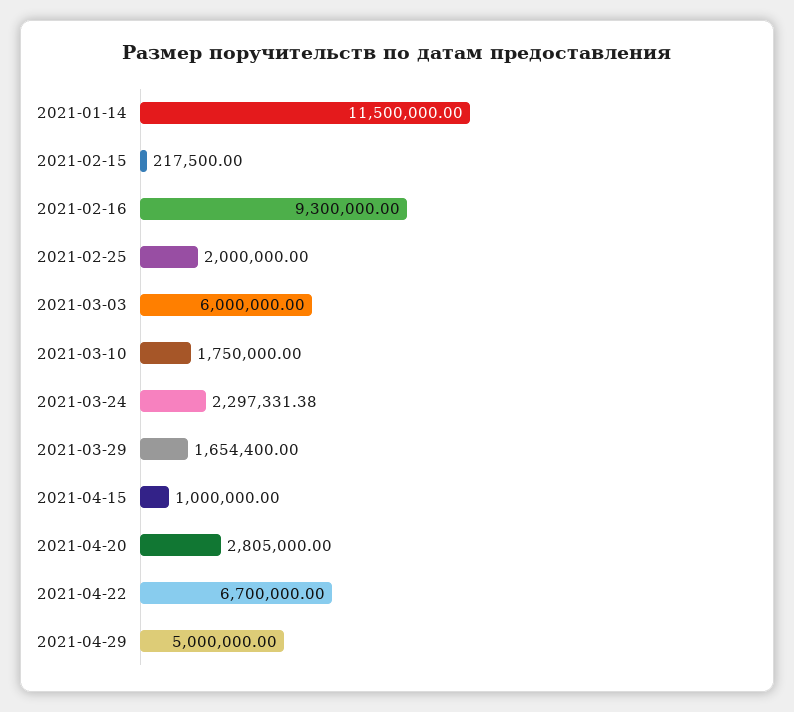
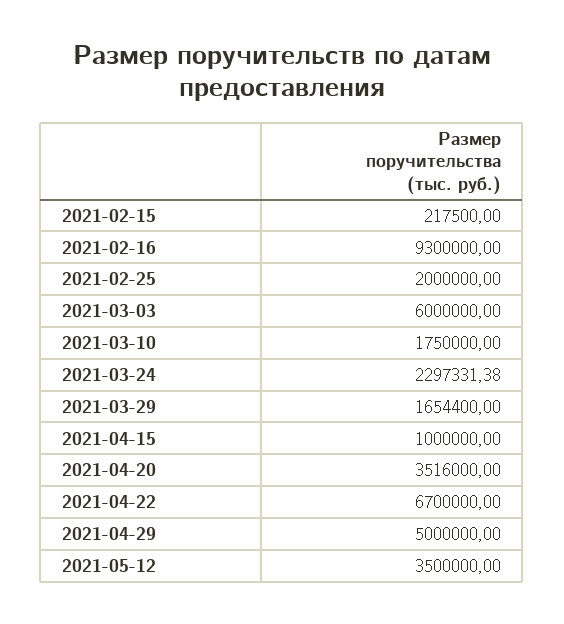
2021-01-14: 11500000 -> none
2021-04-20: 2805000 -> 3516000
2021-05-12: none -> 3500000

